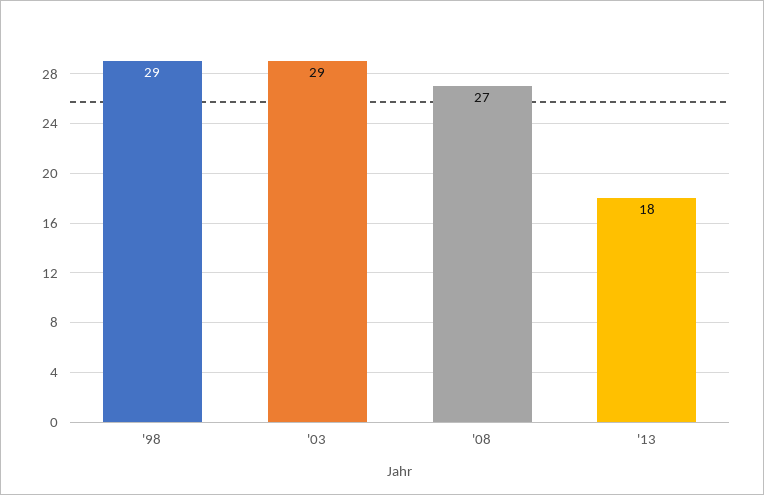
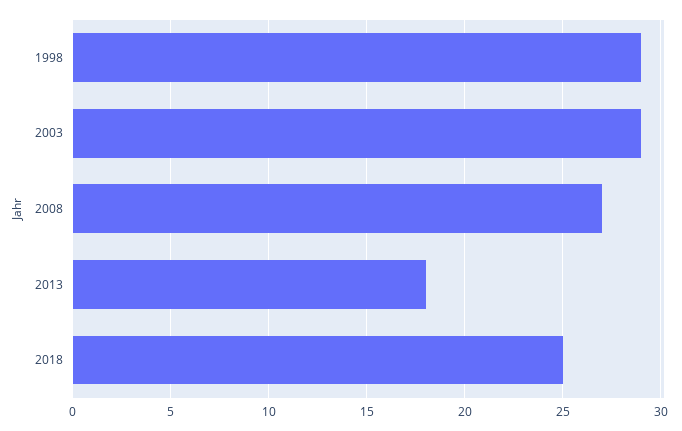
2018: none -> 25

